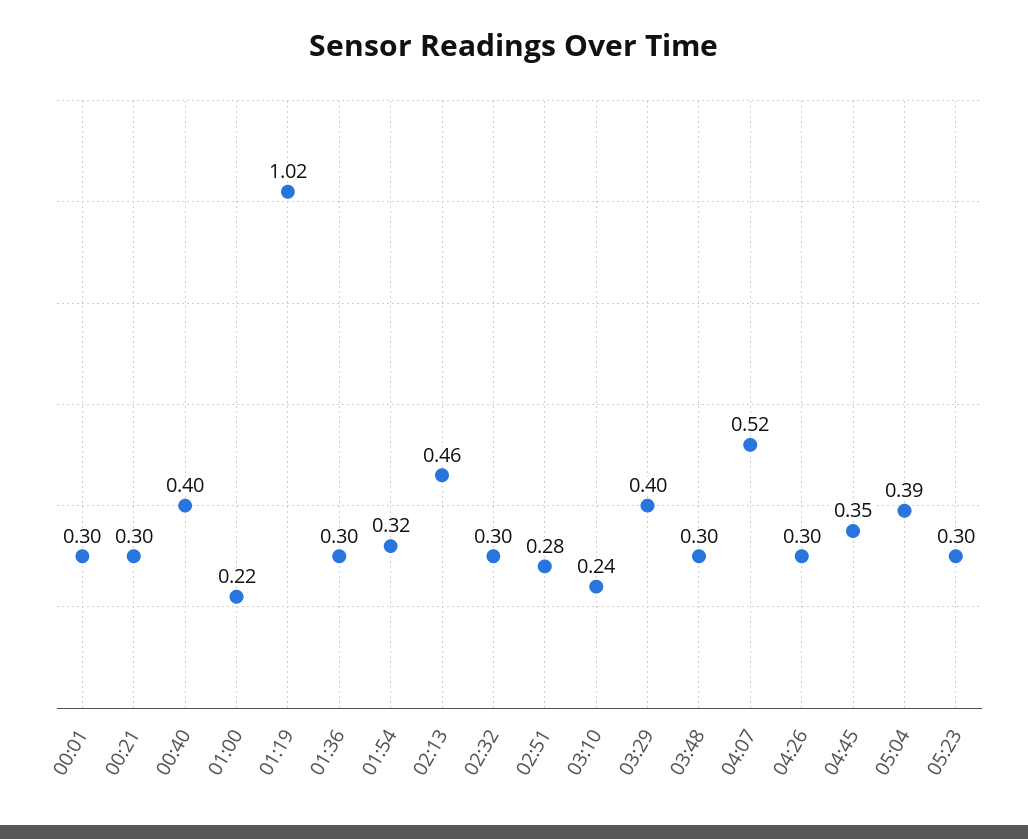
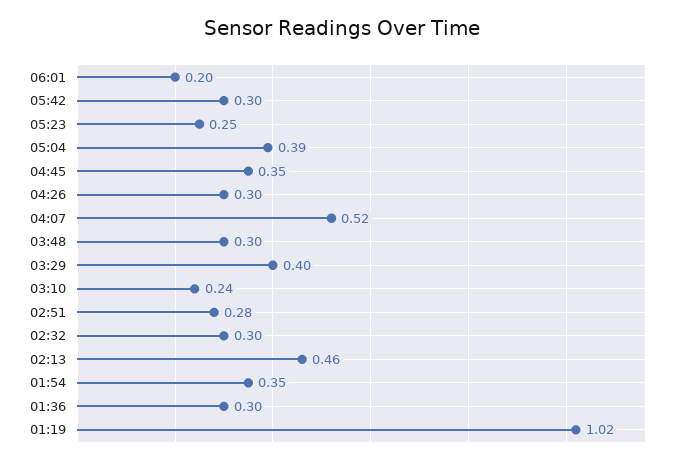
00:01: 0.3 -> none
00:21: 0.3 -> none
00:40: 0.4 -> none
01:00: 0.22 -> none
01:54: 0.32 -> 0.35
05:23: 0.3 -> 0.25
06:01: none -> 0.2
05:42: none -> 0.3

